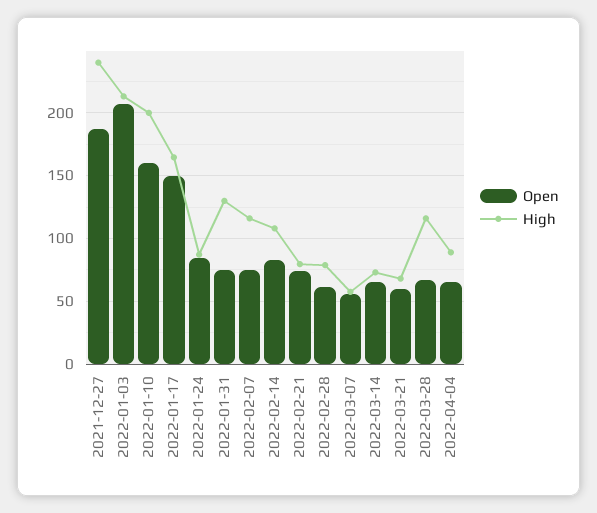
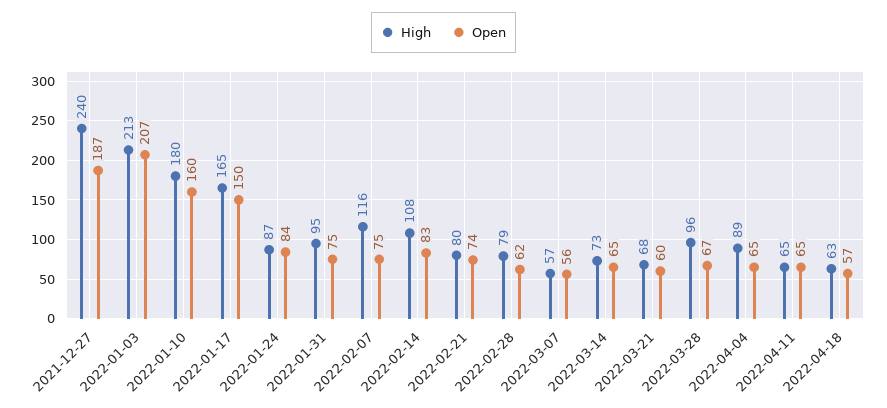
High, 2022-01-10: 200 -> 180
High, 2022-01-31: 130 -> 95
High, 2022-03-28: 115 -> 96
High, 2022-04-11: none -> 65
Open, 2022-04-11: none -> 65
High, 2022-04-18: none -> 63
Open, 2022-04-18: none -> 57

